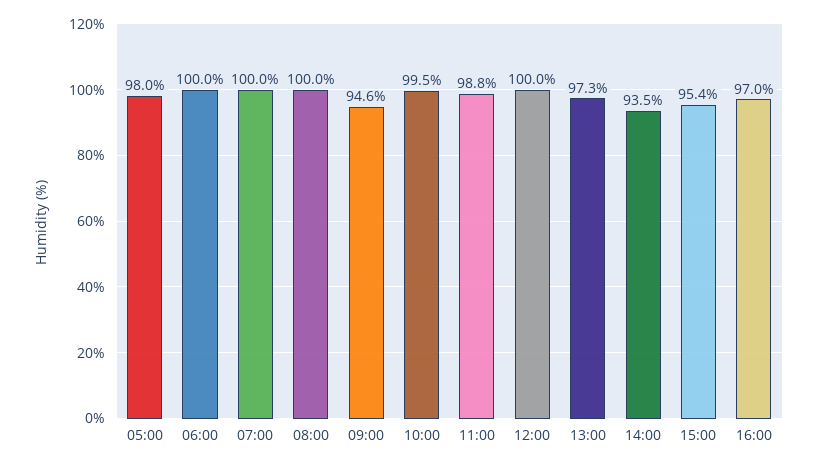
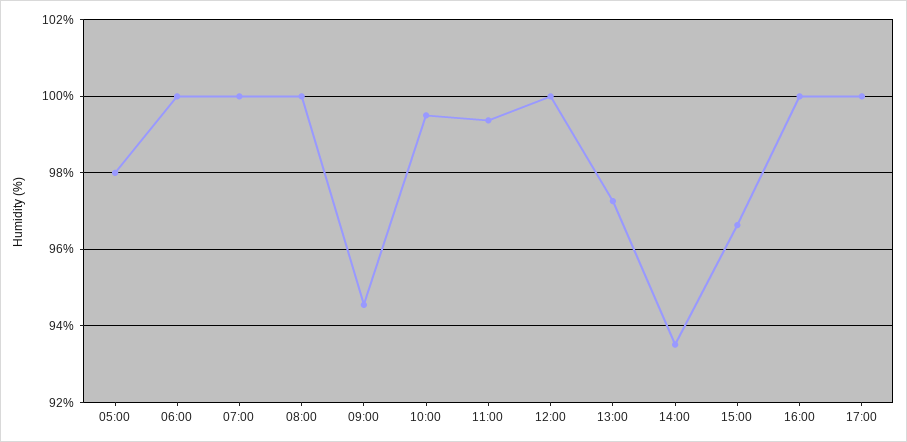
11:00: 98.8 -> 99.4
15:00: 95.4 -> 96.6
16:00: 97 -> 100
17:00: none -> 100

